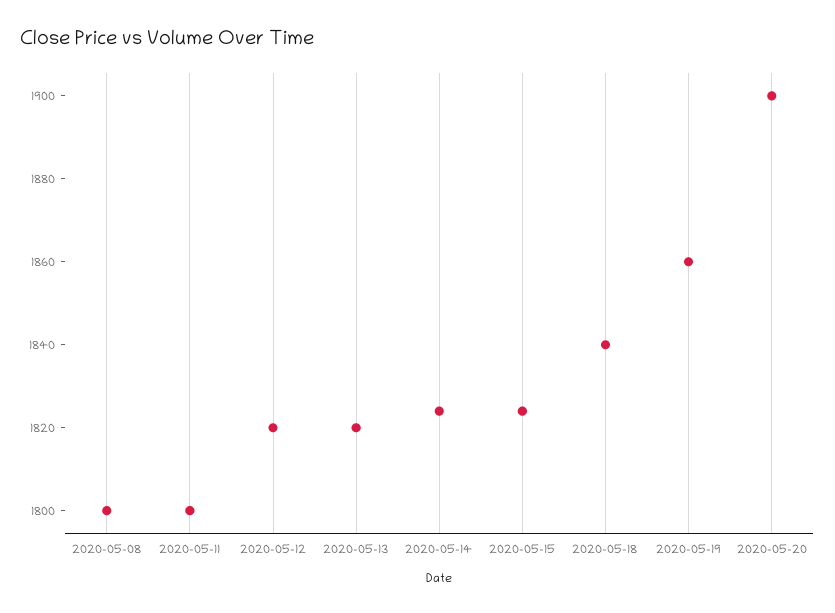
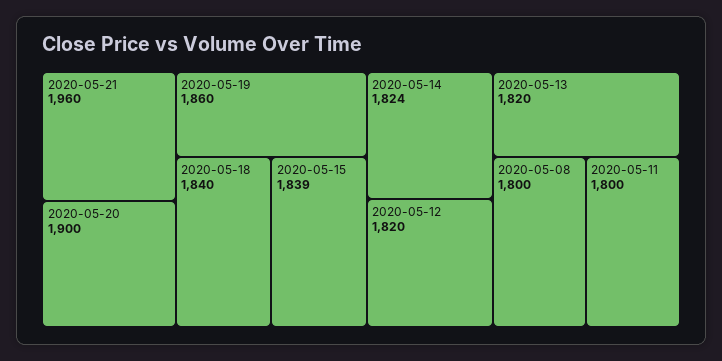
2020-05-15: 1825 -> 1839
2020-05-21: none -> 1960

